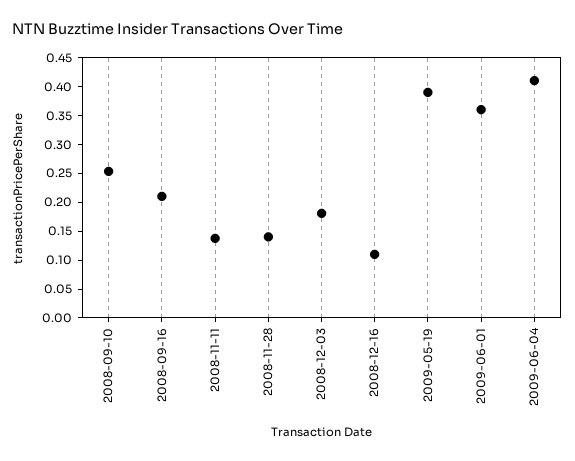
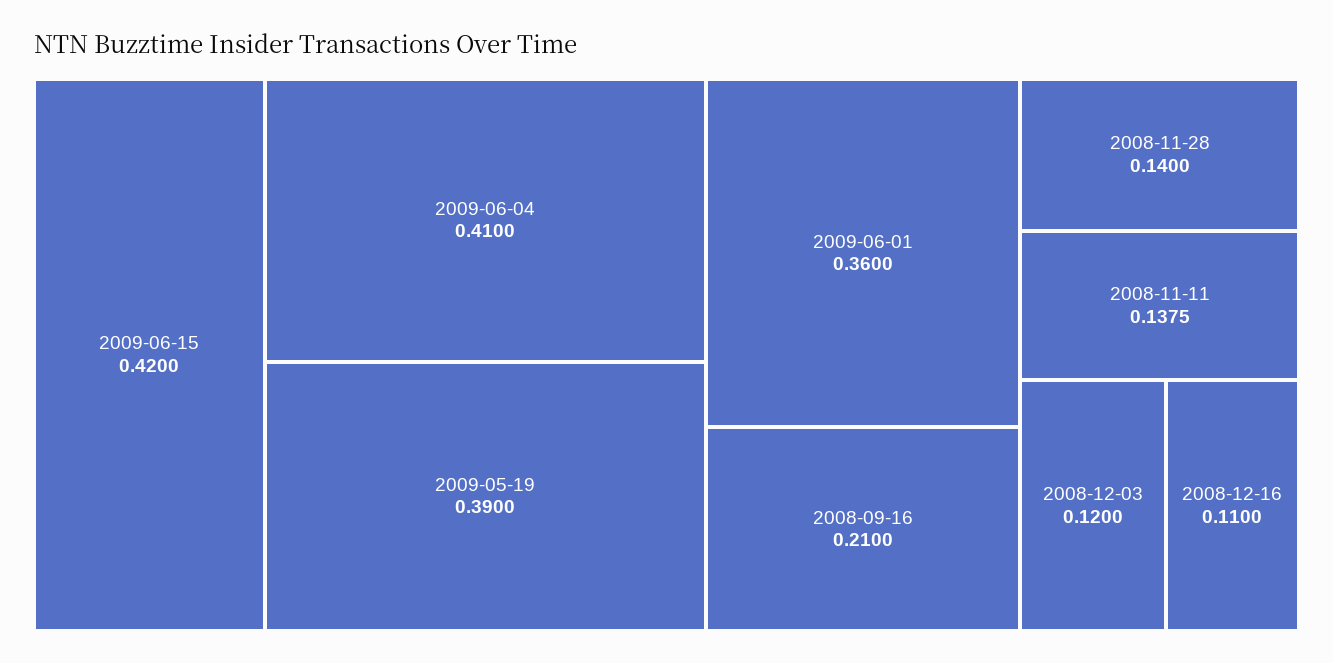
2008-09-10: 0.25 -> none
2008-12-03: 0.175 -> 0.12
2009-06-15: none -> 0.42

